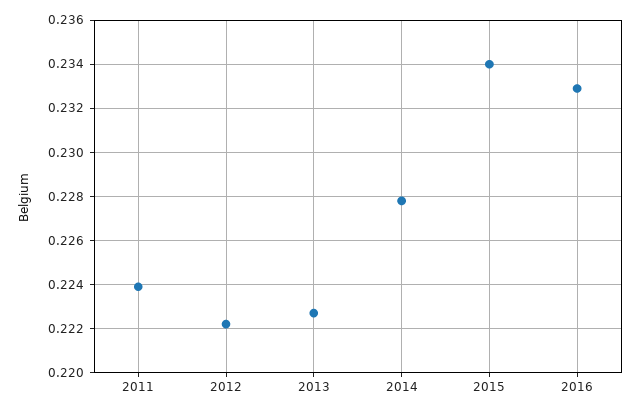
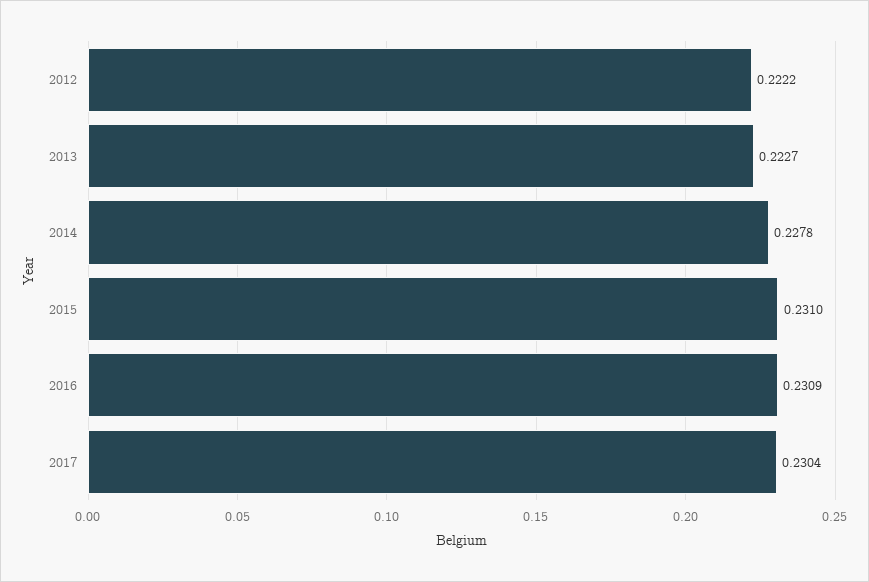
2011: 0.224 -> none
2015: 0.234 -> 0.231
2016: 0.233 -> 0.2309
2017: none -> 0.2304

